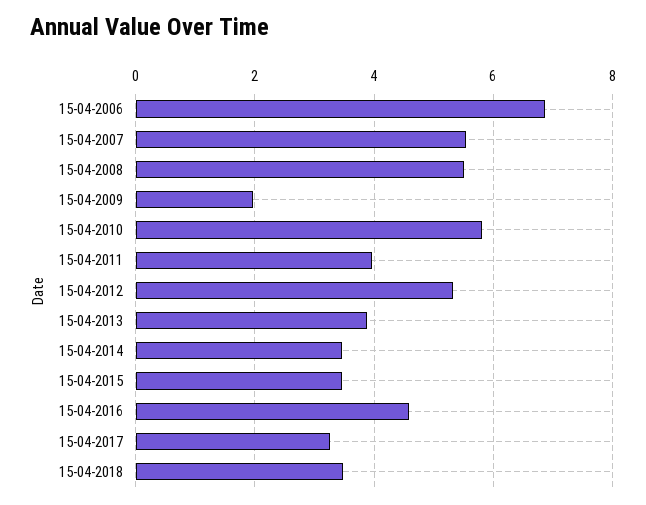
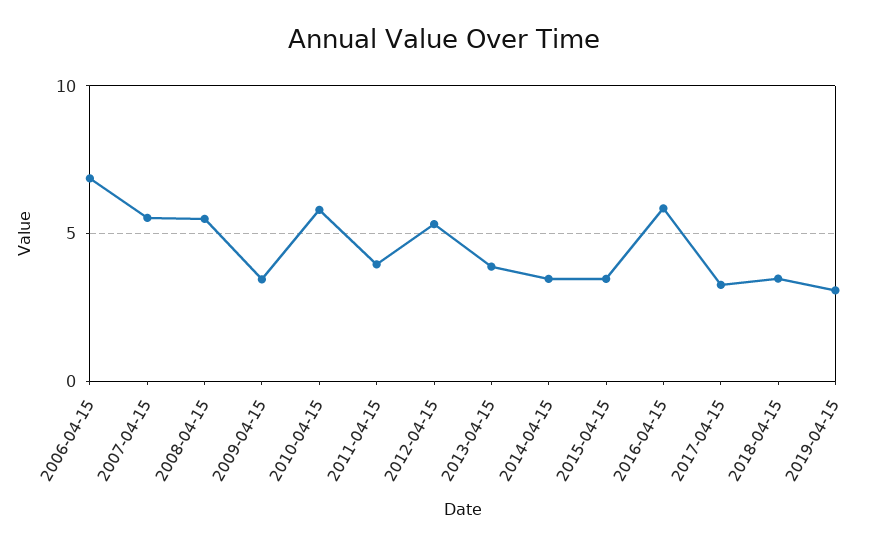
15-04-2009: 2 -> 3.5
15-04-2016: 4.6 -> 6
2019-04-15: none -> 3

